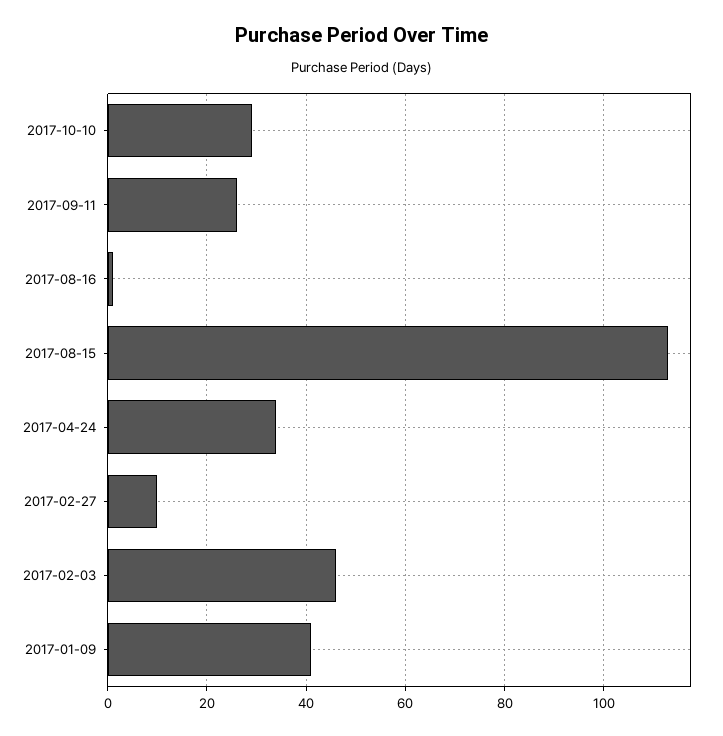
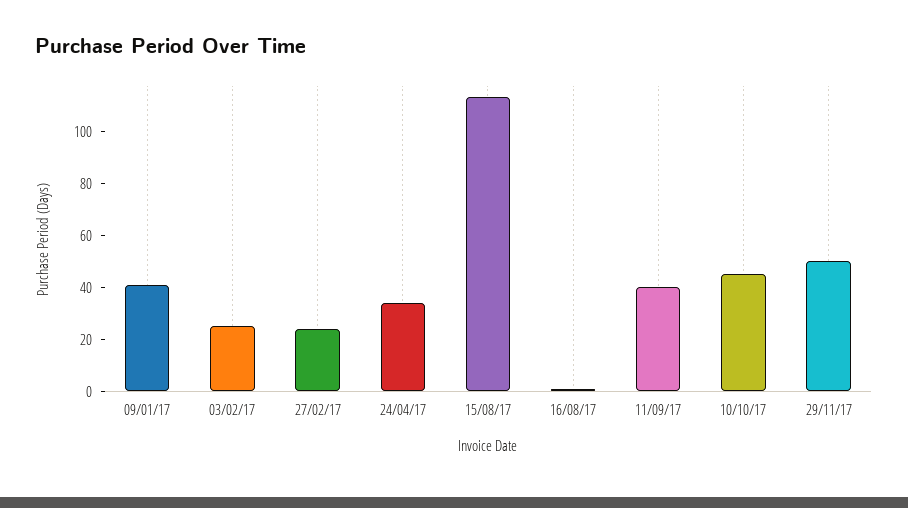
2017-10-10: 30 -> 45
2017-09-11: 25 -> 40
2017-02-27: 10 -> 25
2017-02-03: 45 -> 25
29/11/17: none -> 50

